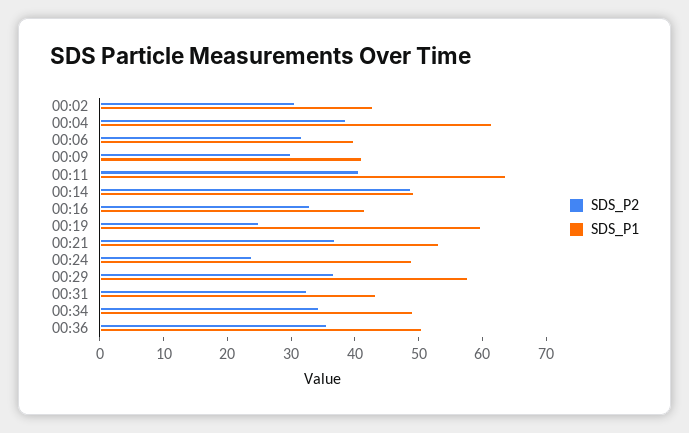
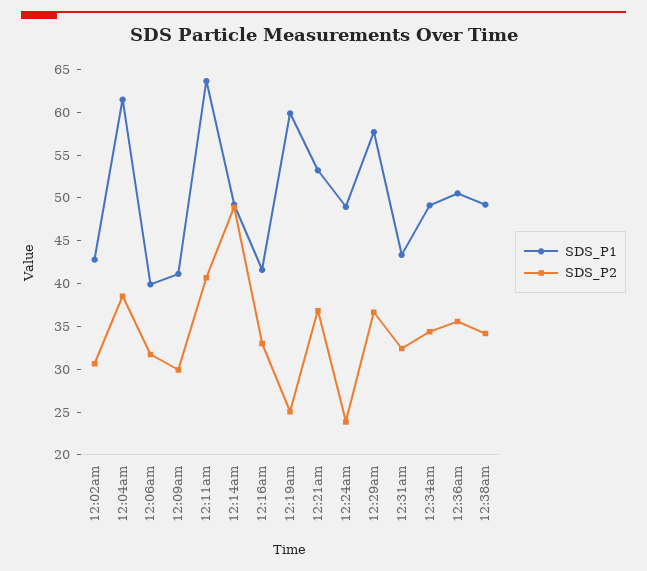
SDS_P1, 12:38am: none -> 49
SDS_P2, 12:38am: none -> 34

